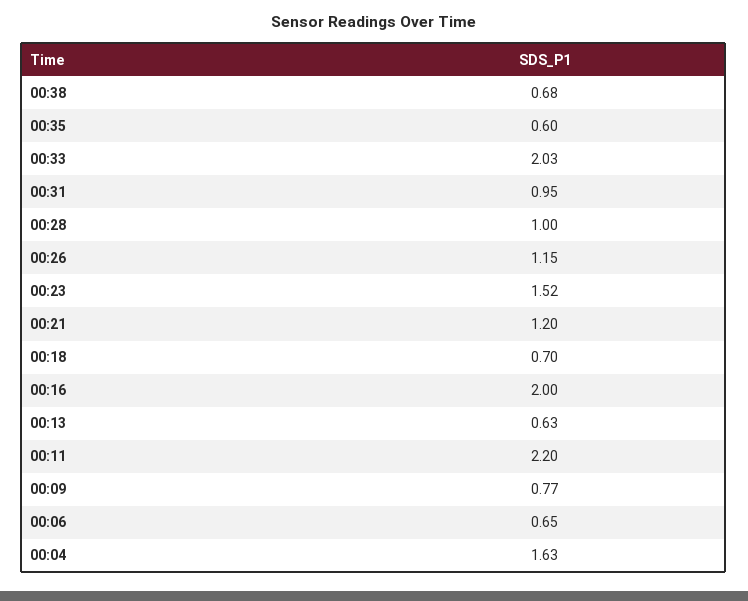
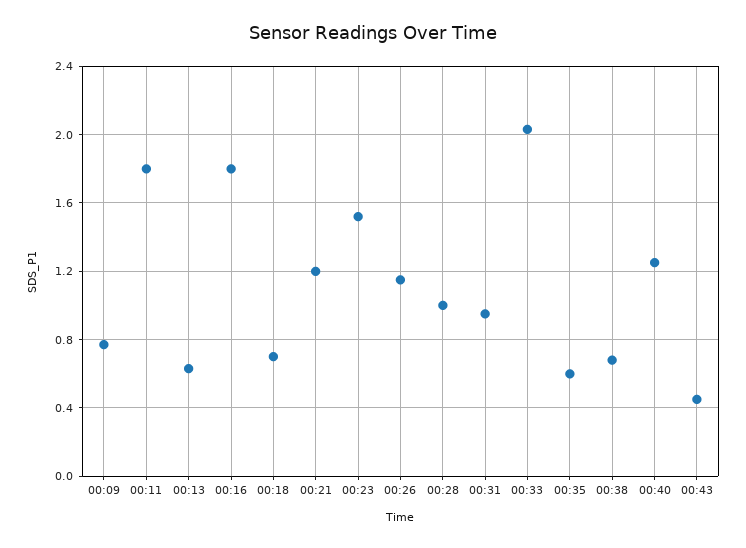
00:16: 2 -> 1.8
00:11: 2.2 -> 1.8
00:06: 0.65 -> none
00:04: 1.63 -> none
00:40: none -> 1.25
00:43: none -> 0.45

